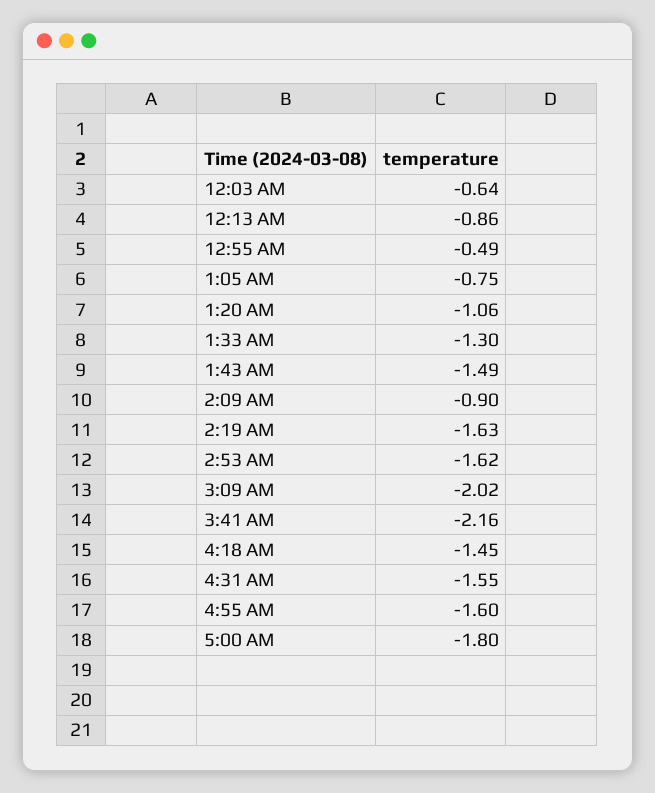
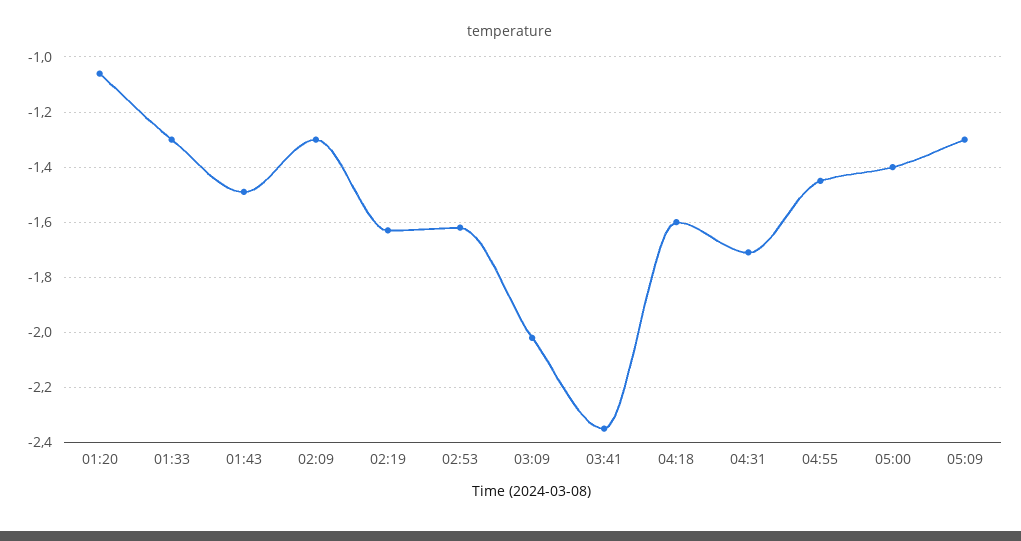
12:03 AM: -0.64 -> none
12:13 AM: -0.86 -> none
12:55 AM: -0.49 -> none
1:05 AM: -0.75 -> none
2:09 AM: -0.9 -> -1.3
3:41 AM: -2.16 -> -2.35
4:18 AM: -1.45 -> -1.6
4:31 AM: -1.55 -> -1.7
4:55 AM: -1.6 -> -1.45
5:00 AM: -1.8 -> -1.4
05:09: none -> -1.3

